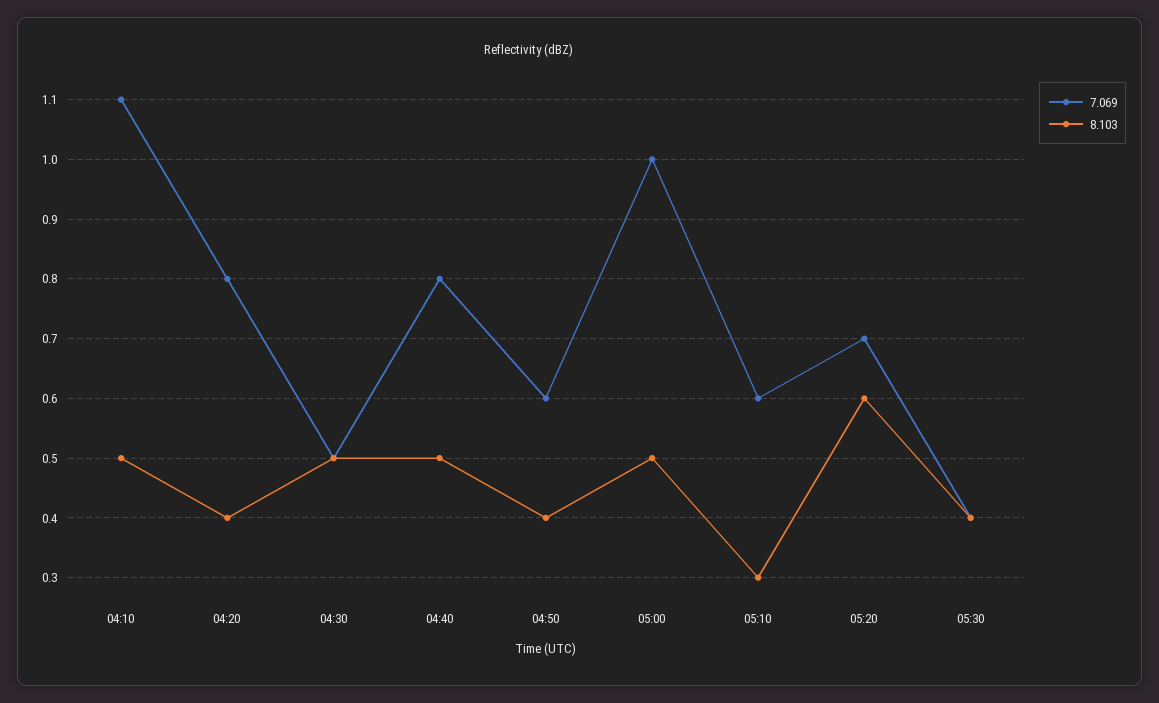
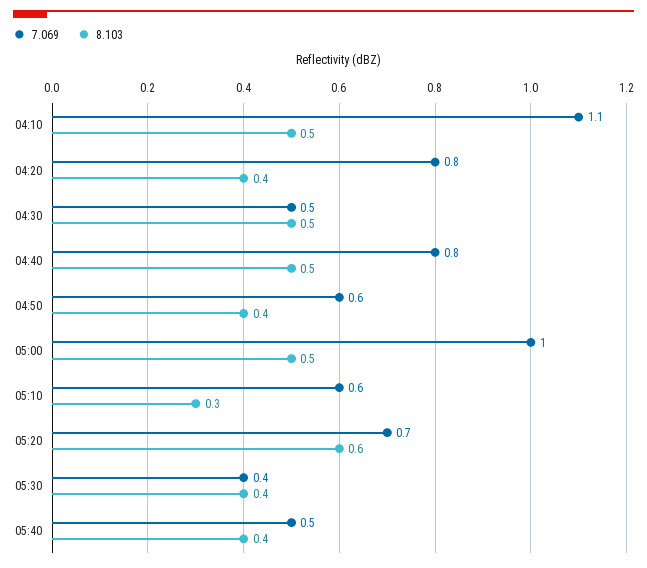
7.069, 05:40: none -> 0.5
8.103, 05:40: none -> 0.4

